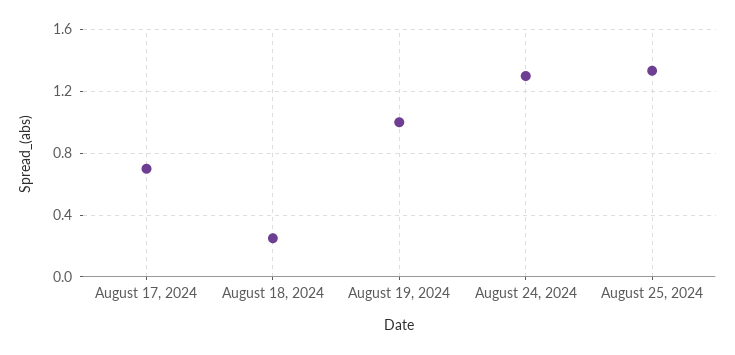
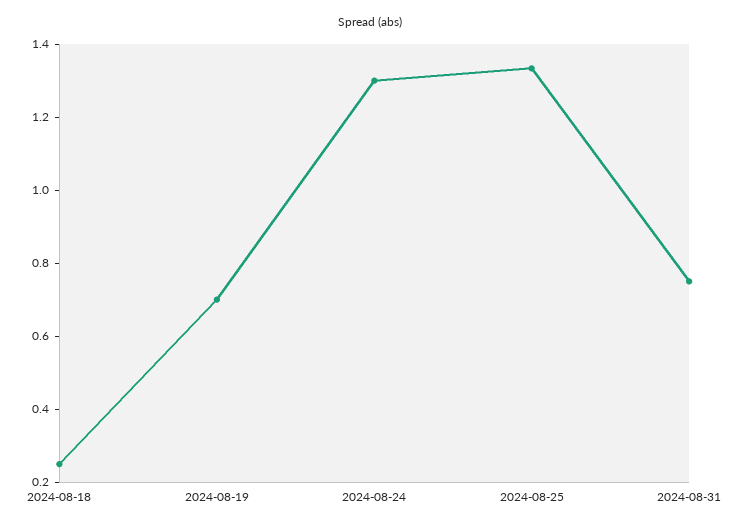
August 17, 2024: 0.7 -> none
August 19, 2024: 1 -> 0.7
2024-08-31: none -> 0.75

